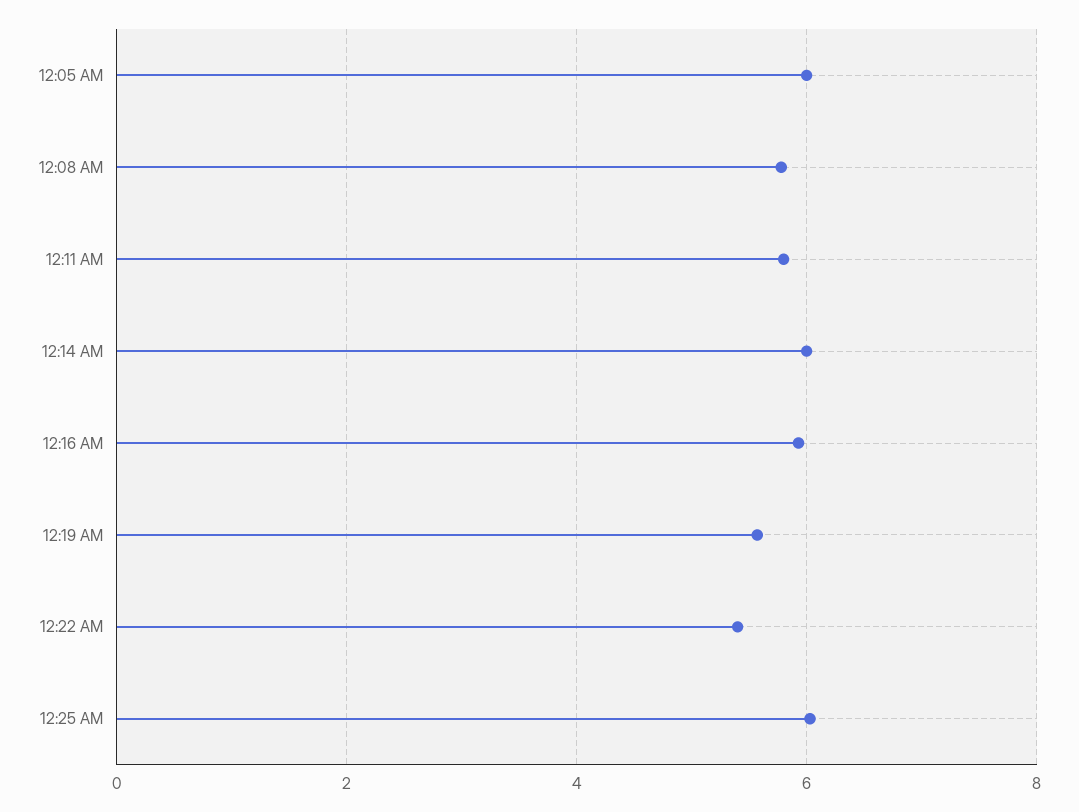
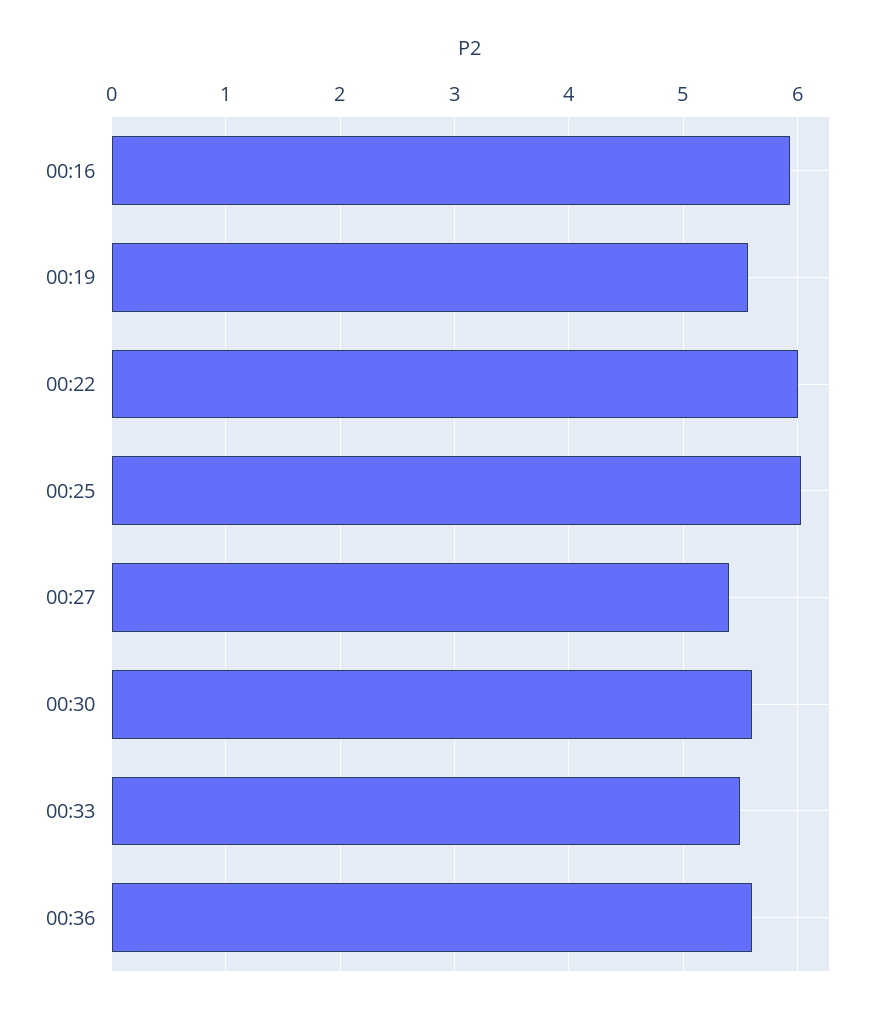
12:05 AM: 6 -> none
12:08 AM: 5.8 -> none
12:11 AM: 5.8 -> none
12:14 AM: 6 -> none
12:22 AM: 5.4 -> 6
00:27: none -> 5.4
00:30: none -> 5.6
00:33: none -> 5.5
00:36: none -> 5.6

